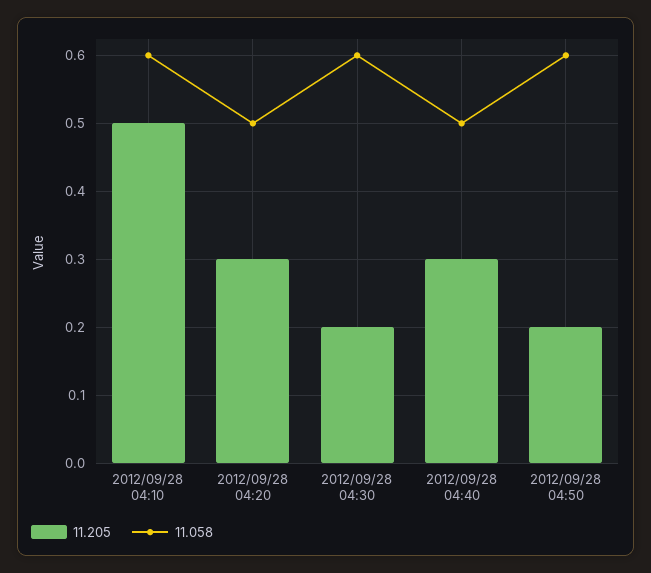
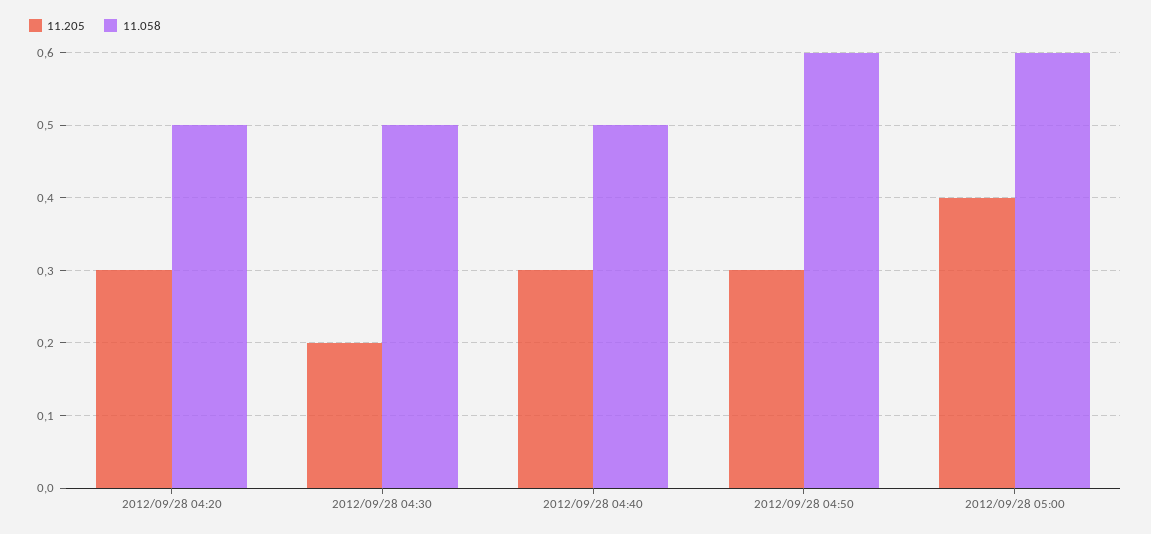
11.205, 2012/09/28 04:10: 0.5 -> none
11.058, 2012/09/28 04:10: 0.6 -> none
11.058, 2012/09/28 04:30: 0.6 -> 0.5
11.205, 2012/09/28 04:50: 0.2 -> 0.3
11.205, 2012/09/28 05:00: none -> 0.4
11.058, 2012/09/28 05:00: none -> 0.6

